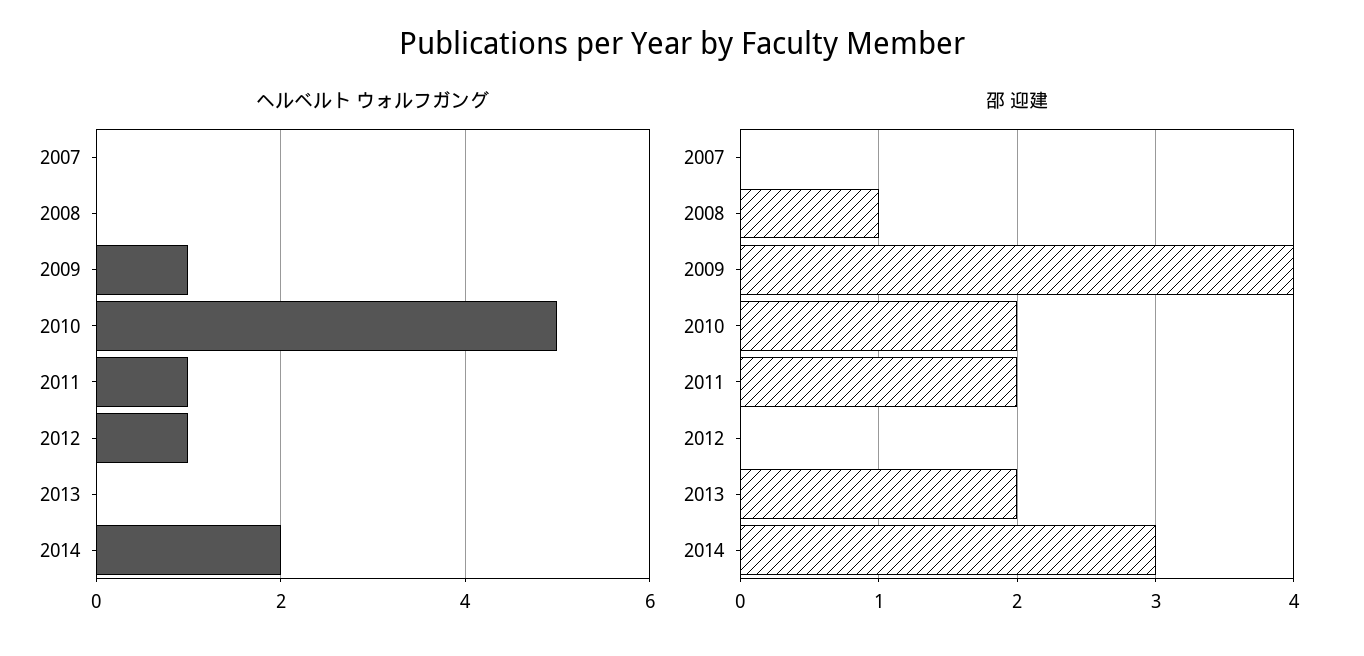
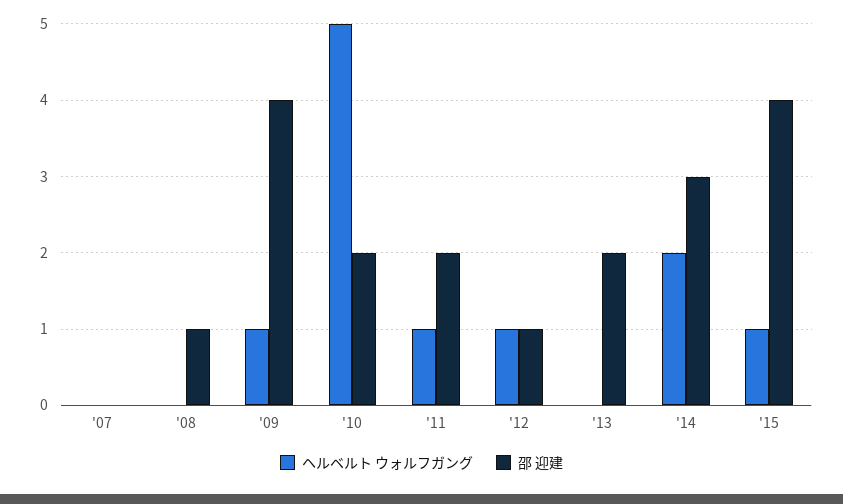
邵 迎建, 2012: 0 -> 1
ヘルベルト ウォルフガング, '15: none -> 1
邵 迎建, '15: none -> 4

